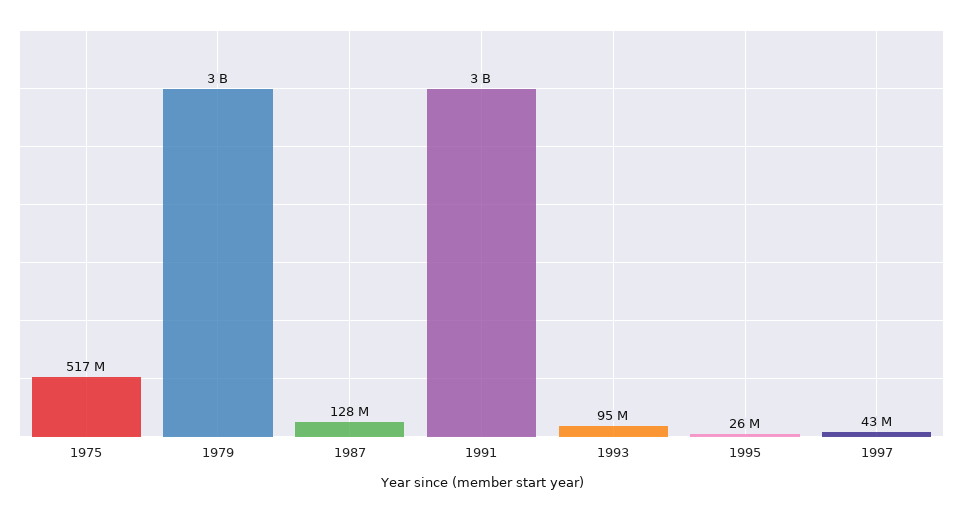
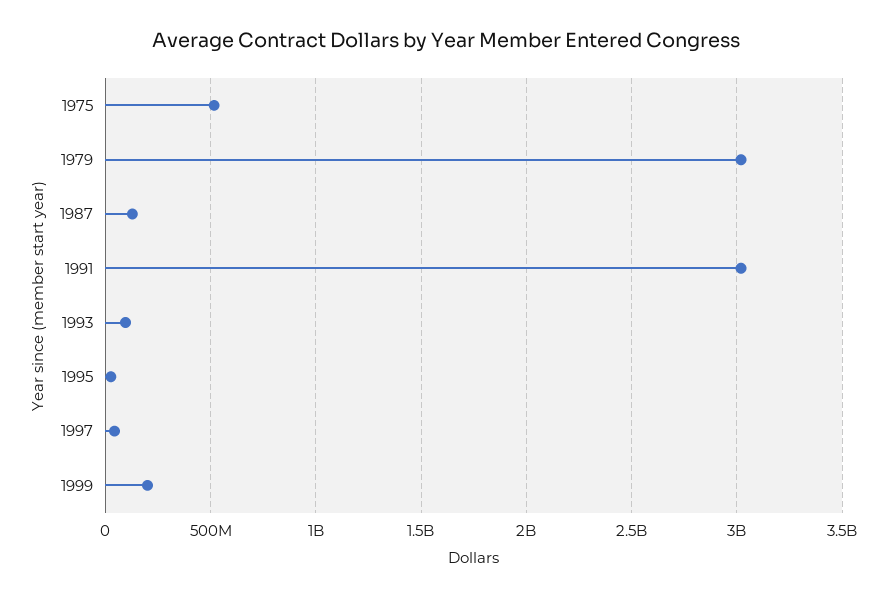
1999: none -> 200000000

